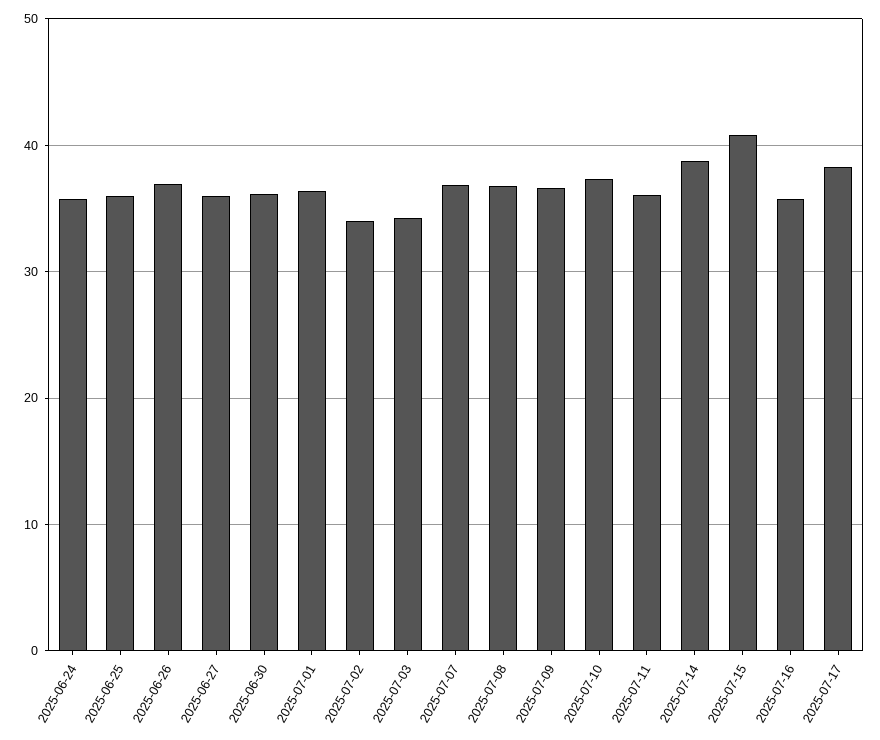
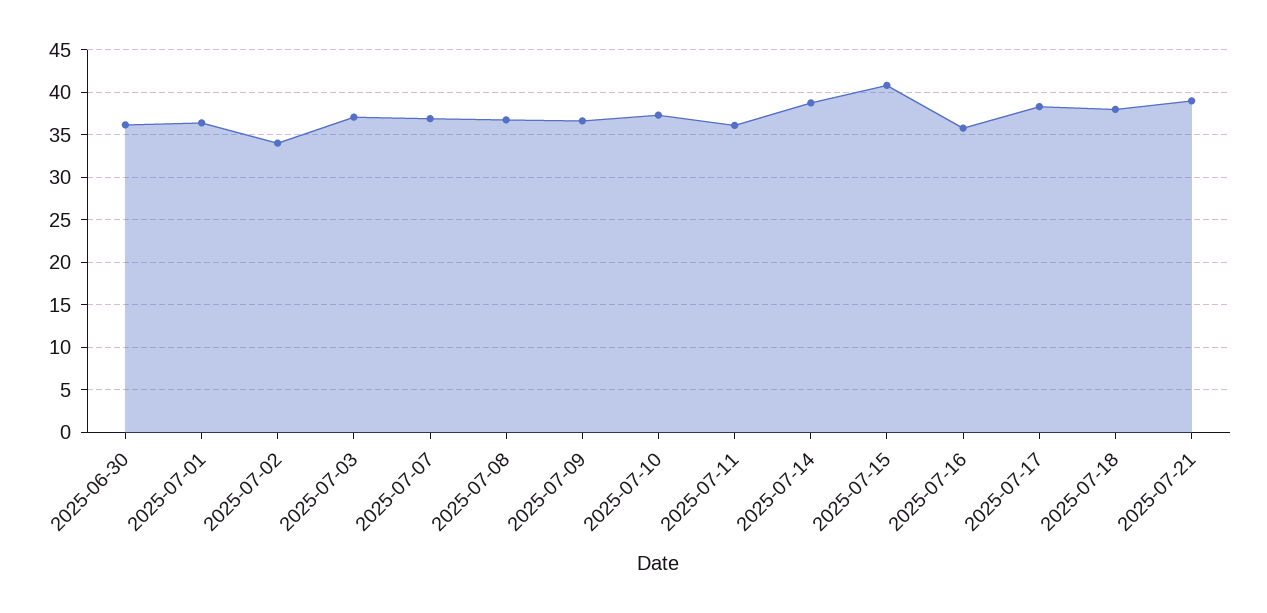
2025-06-24: 36 -> none
2025-06-25: 36 -> none
2025-06-26: 37 -> none
2025-06-27: 36 -> none
2025-07-03: 34 -> 37
2025-07-18: none -> 38
2025-07-21: none -> 39

